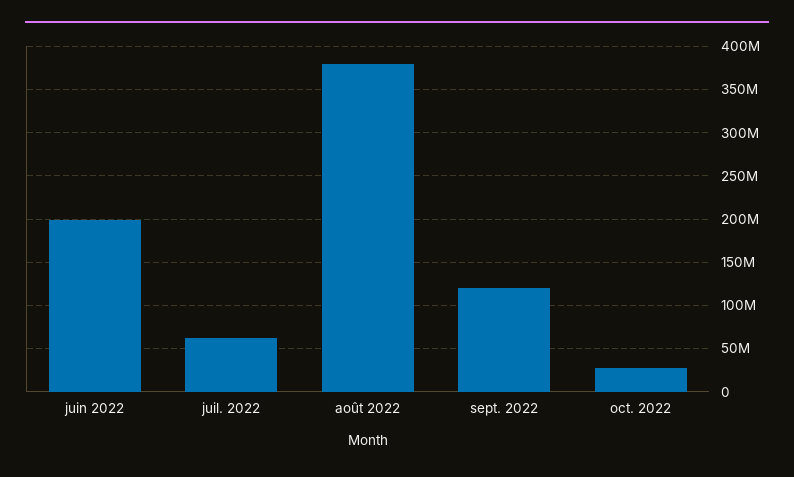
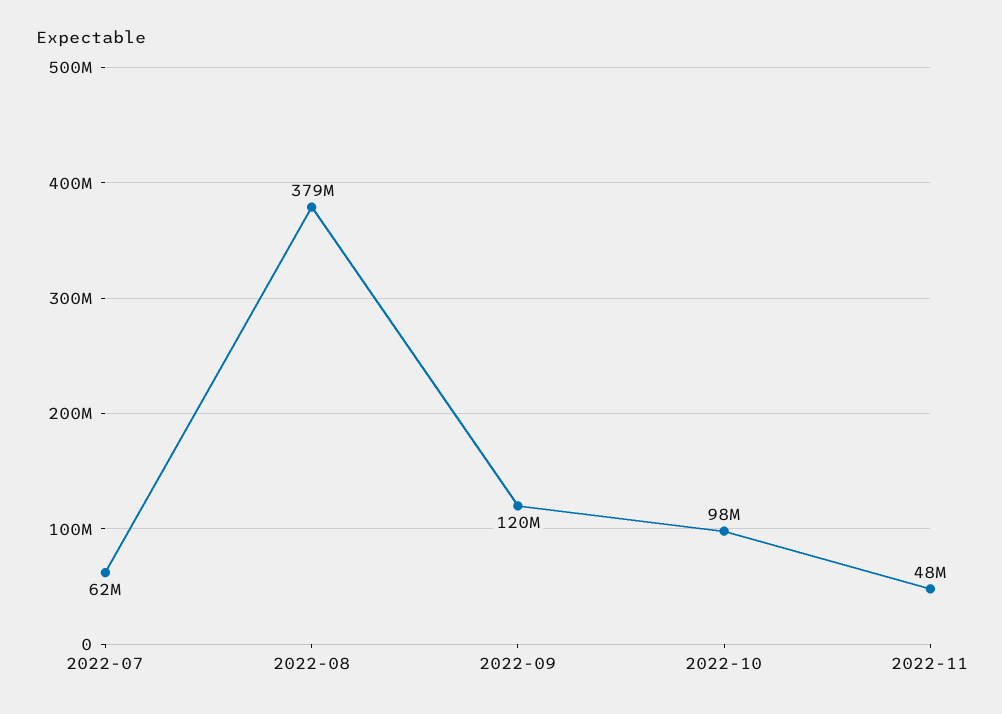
juin 2022: 200000000 -> none
oct. 2022: 30000000 -> 98000000
2022-11: none -> 48000000

